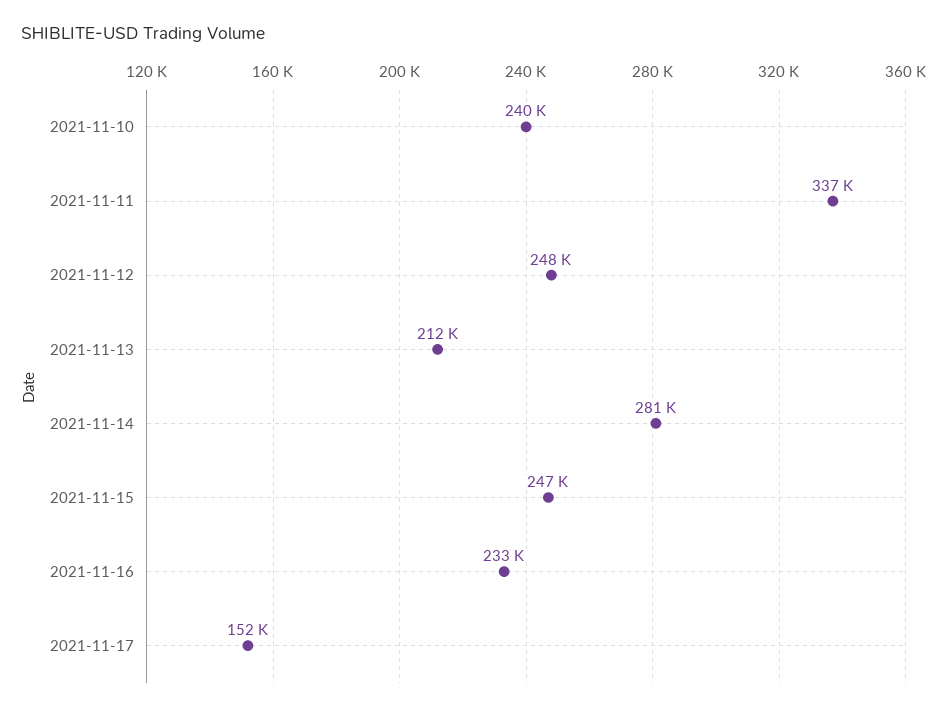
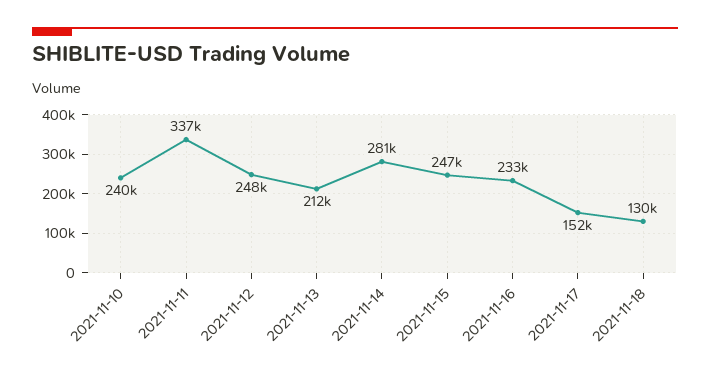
2021-11-18: none -> 130000

